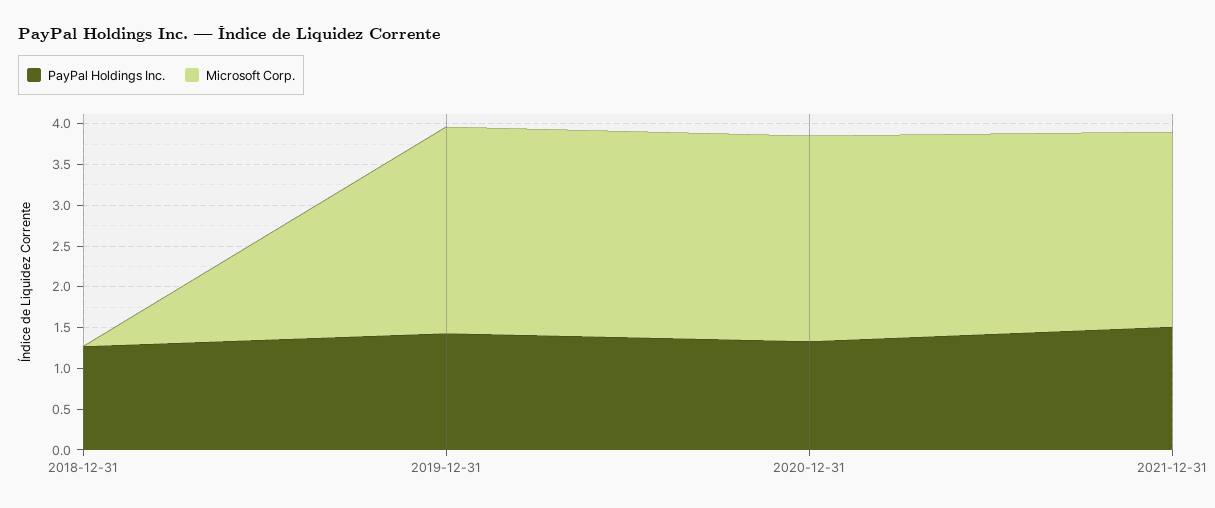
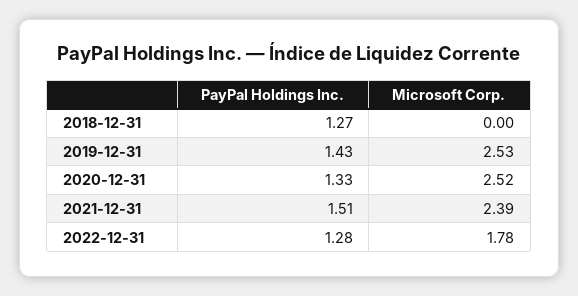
PayPal Holdings Inc., 2022-12-31: none -> 1.28
Microsoft Corp., 2022-12-31: none -> 1.78

